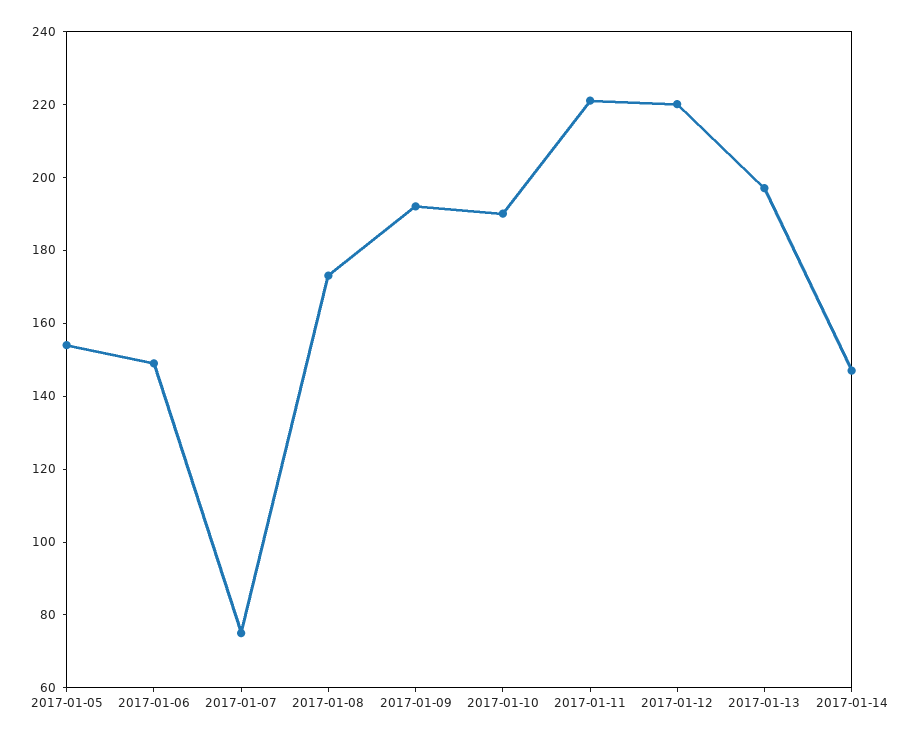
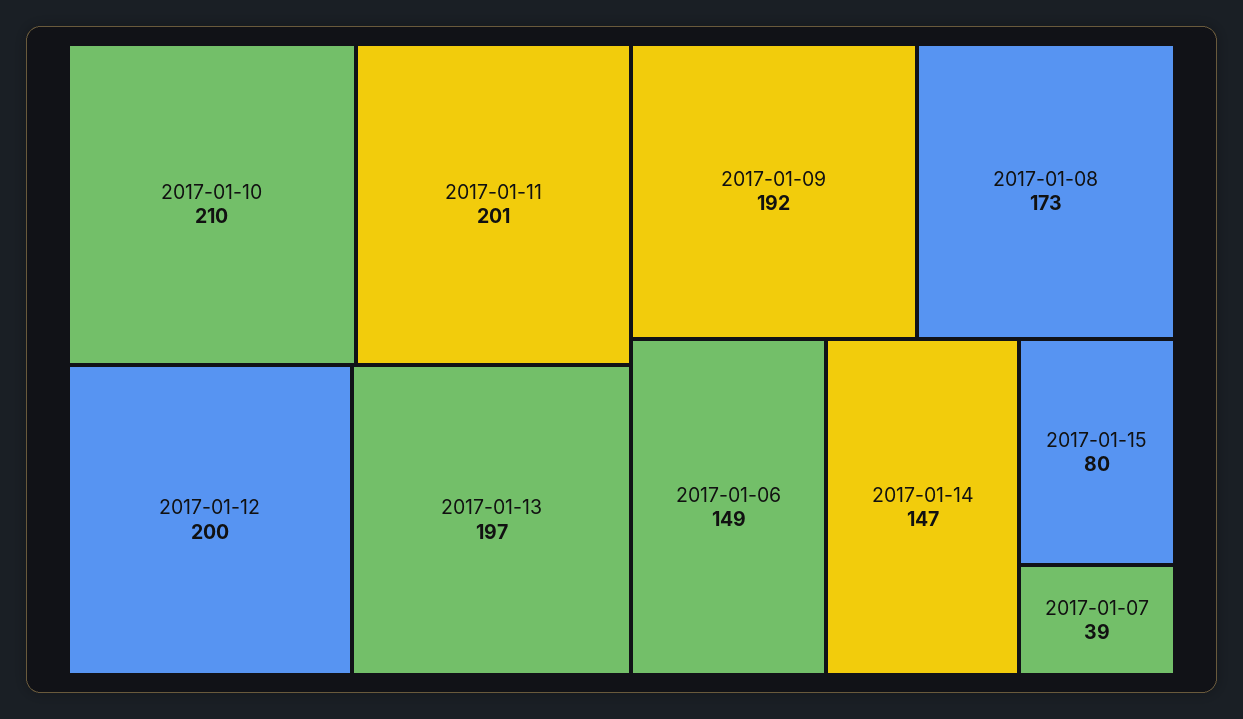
2017-01-05: 155 -> none
2017-01-07: 75 -> 39
2017-01-10: 190 -> 210
2017-01-11: 220 -> 201
2017-01-12: 220 -> 200
2017-01-15: none -> 80

